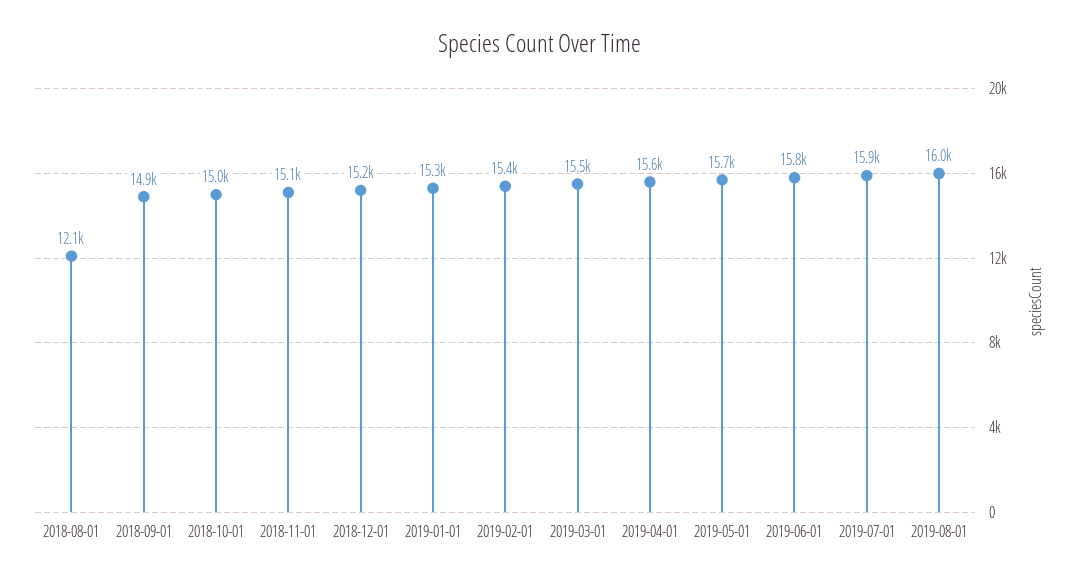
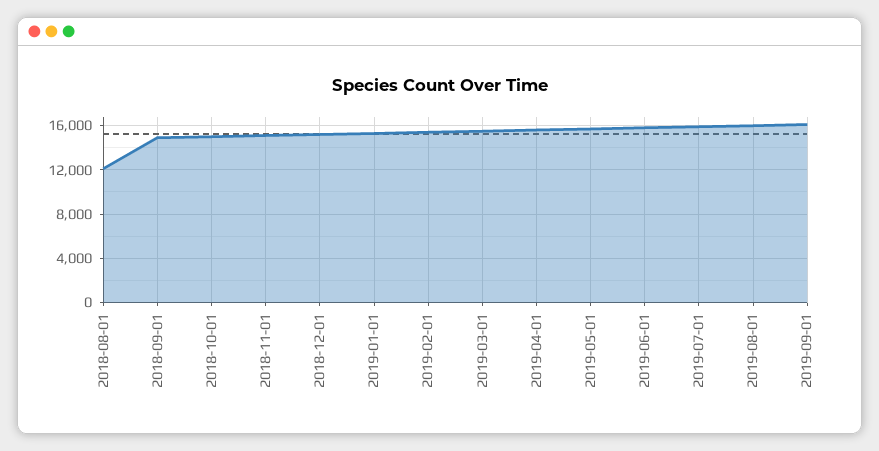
2019-09-01: none -> 16000

